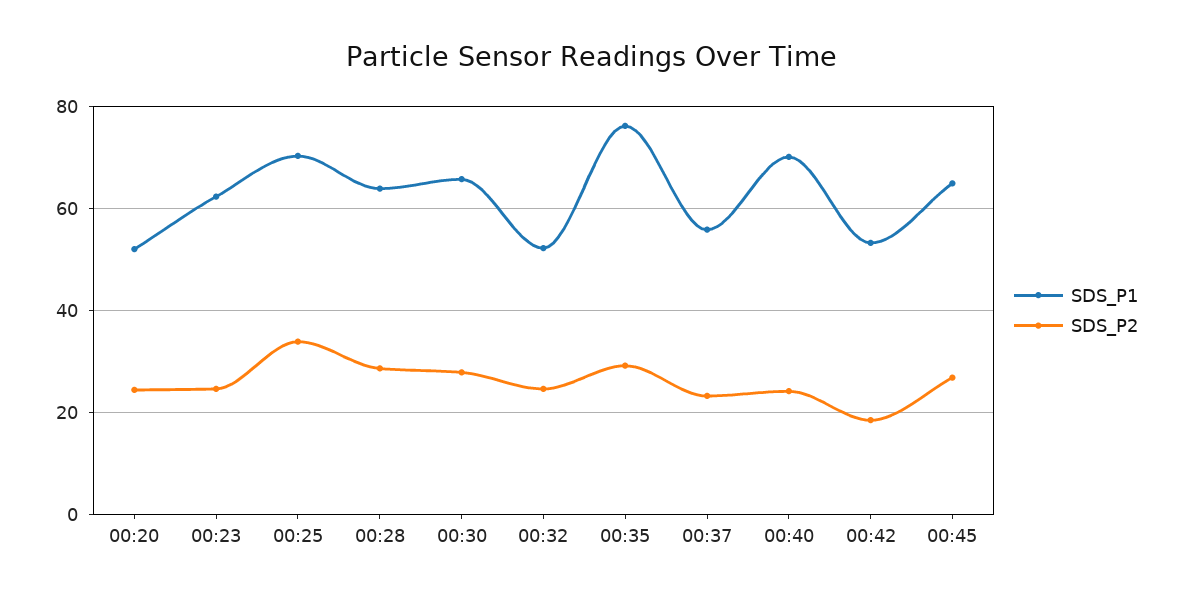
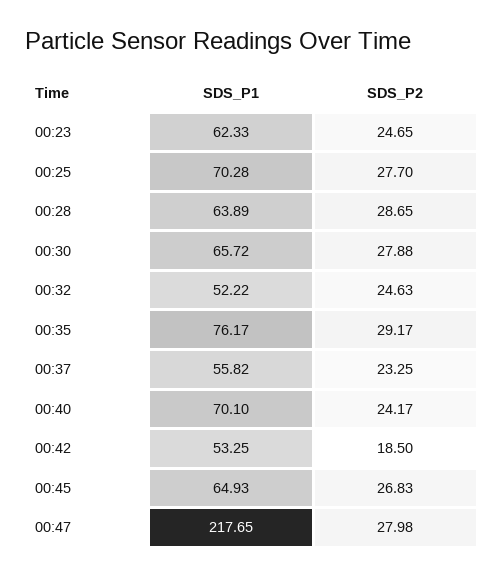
SDS_P1, 00:20: 52 -> none
SDS_P2, 00:20: 24 -> none
SDS_P2, 00:25: 34 -> 27.7
SDS_P1, 00:47: none -> 217.65
SDS_P2, 00:47: none -> 27.98

